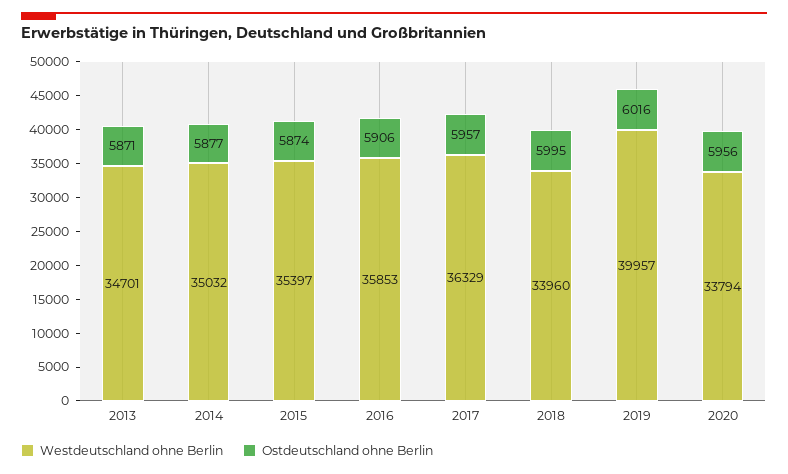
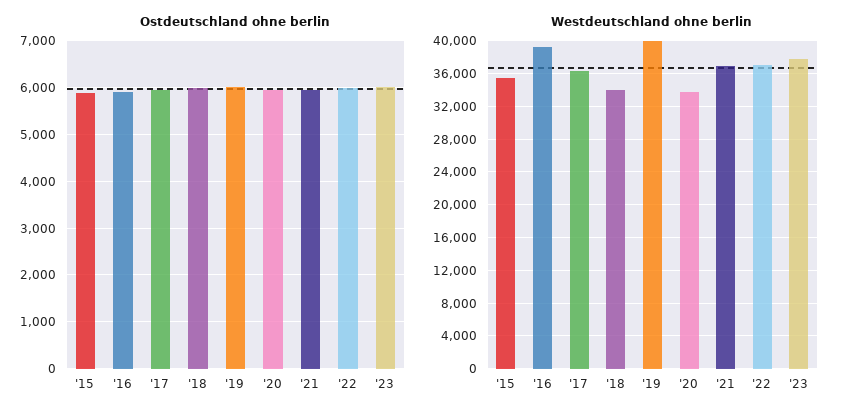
Westdeutschland ohne Berlin, 2013: 34701 -> none
Ostdeutschland ohne Berlin, 2013: 5871 -> none
Westdeutschland ohne Berlin, 2014: 35032 -> none
Ostdeutschland ohne Berlin, 2014: 5877 -> none
Westdeutschland ohne Berlin, 2016: 35853 -> 39000
Ostdeutschland ohne Berlin, '21: none -> 6000
Ostdeutschland ohne Berlin, '22: none -> 6000
Ostdeutschland ohne Berlin, '23: none -> 6000
Westdeutschland ohne Berlin, '21: none -> 37000
Westdeutschland ohne Berlin, '22: none -> 37000
Westdeutschland ohne Berlin, '23: none -> 38000

